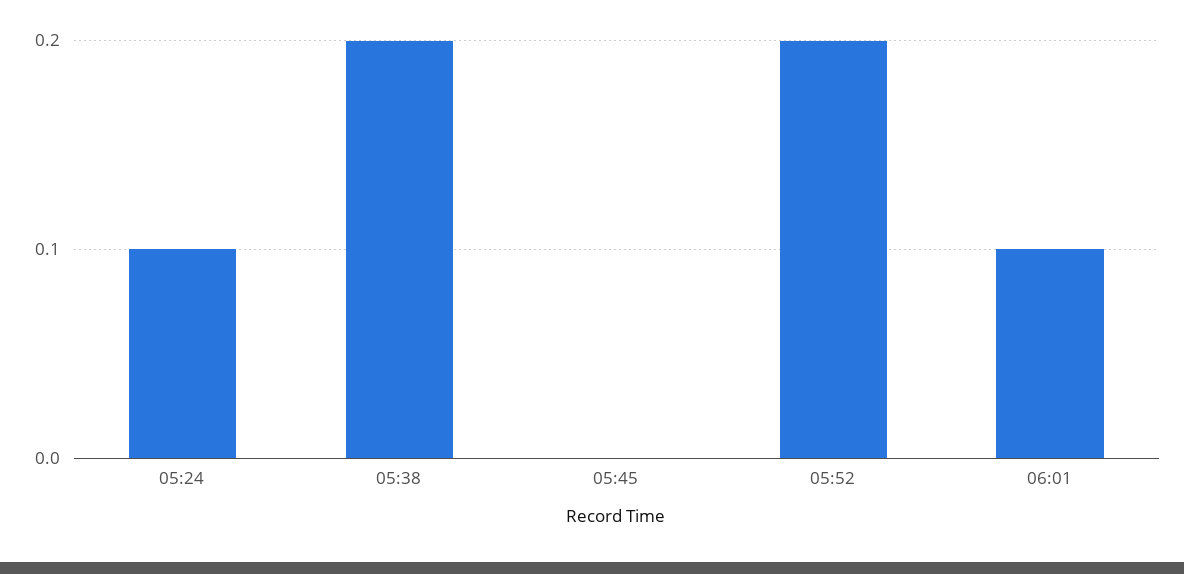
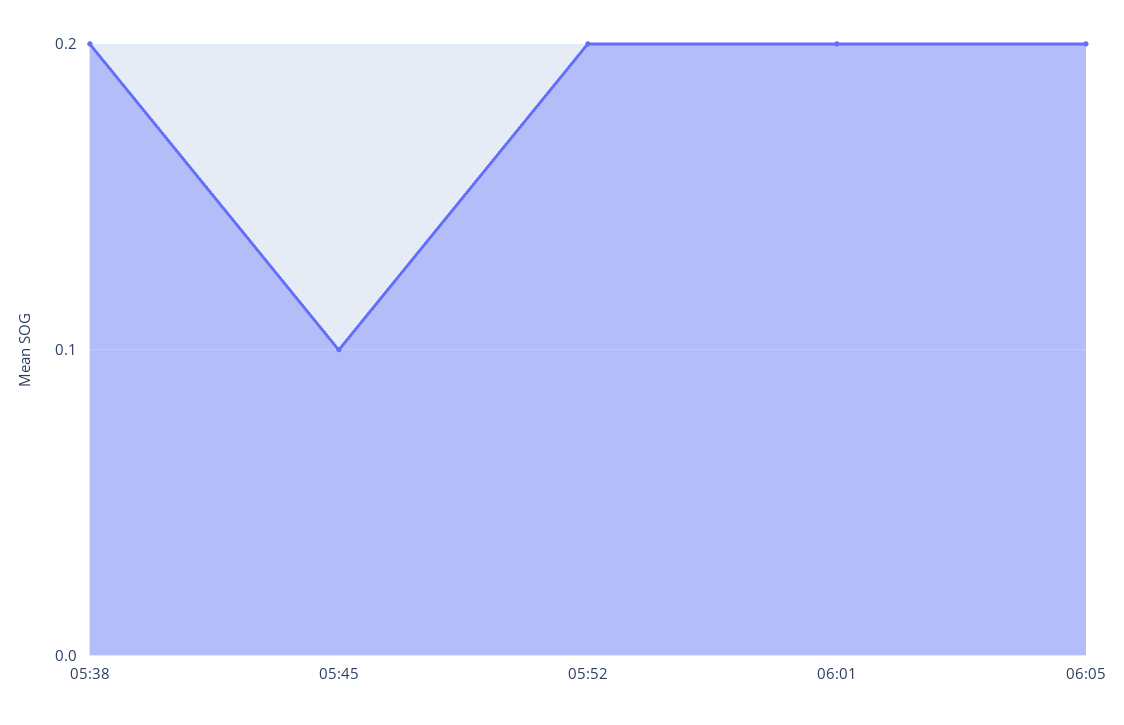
05:24: 0.1 -> none
05:45: 0 -> 0.1
06:01: 0.1 -> 0.2
06:05: none -> 0.2

